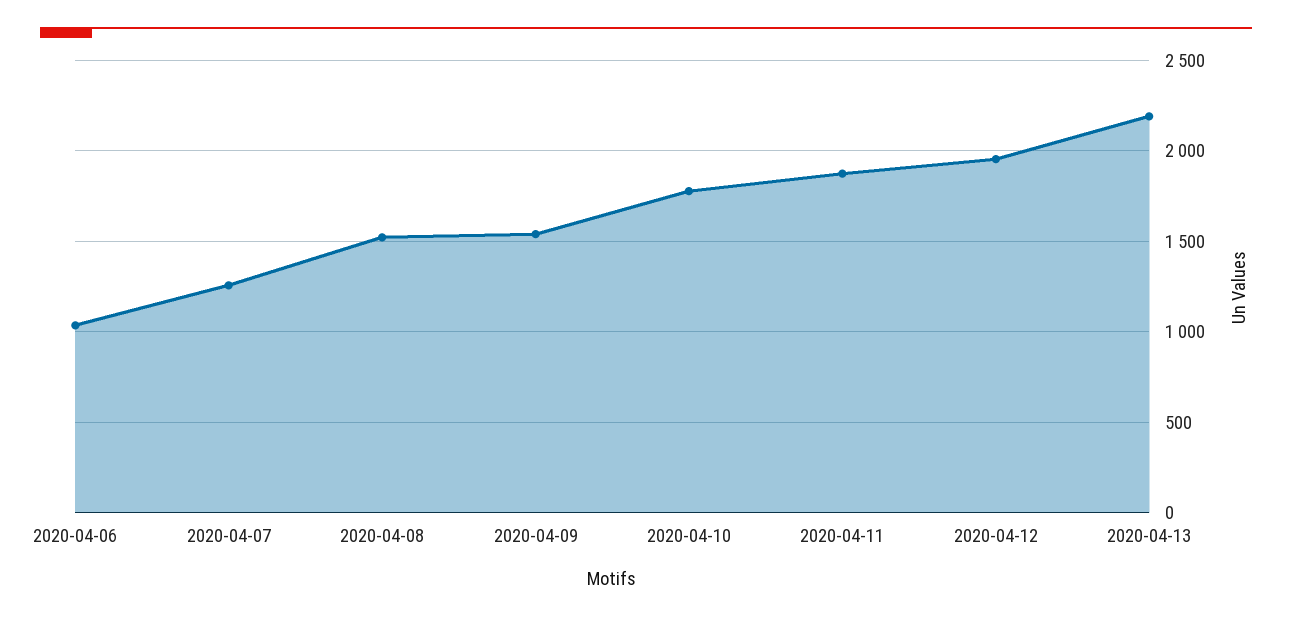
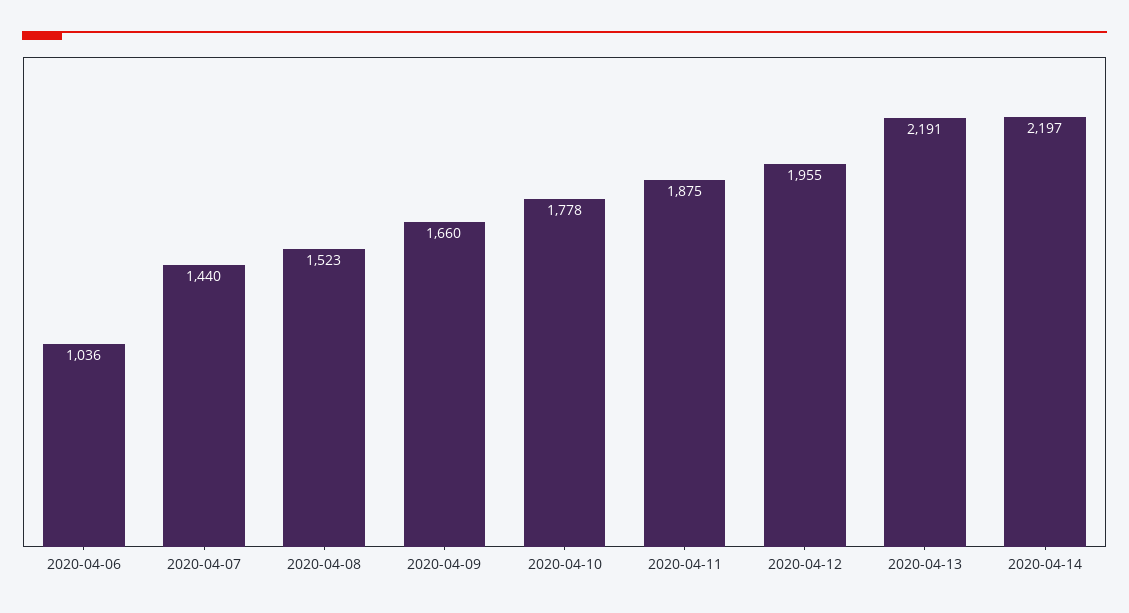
2020-04-07: 1250 -> 1440
2020-04-09: 1550 -> 1660
2020-04-14: none -> 2197

